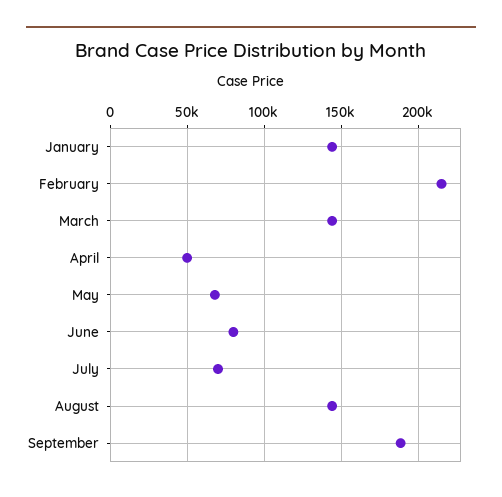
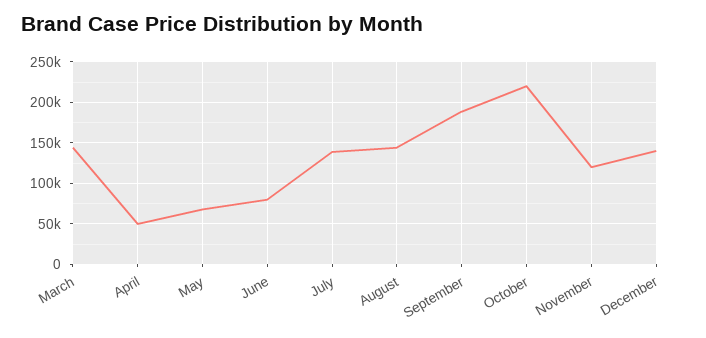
January: 145000 -> none
February: 215000 -> none
July: 70000 -> 140000
October: none -> 220000
November: none -> 120000
December: none -> 140000

